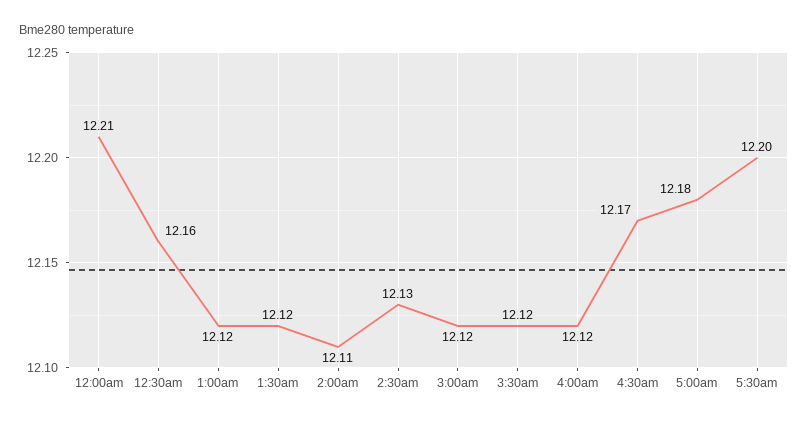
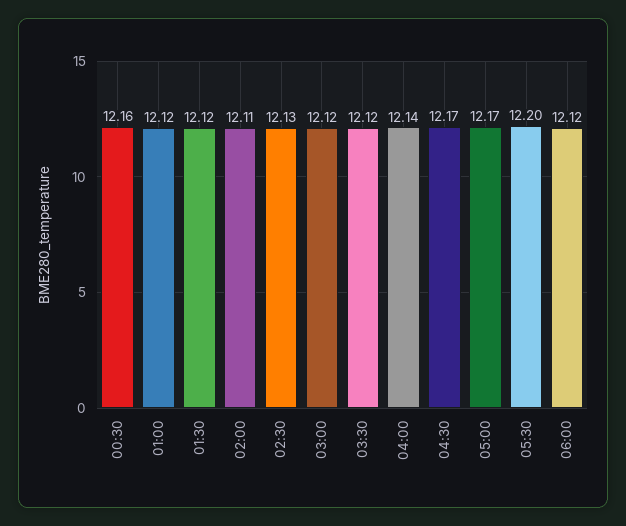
12:00am: 12.21 -> none
4:00am: 12.12 -> 12.14
5:00am: 12.18 -> 12.17
06:00: none -> 12.12

